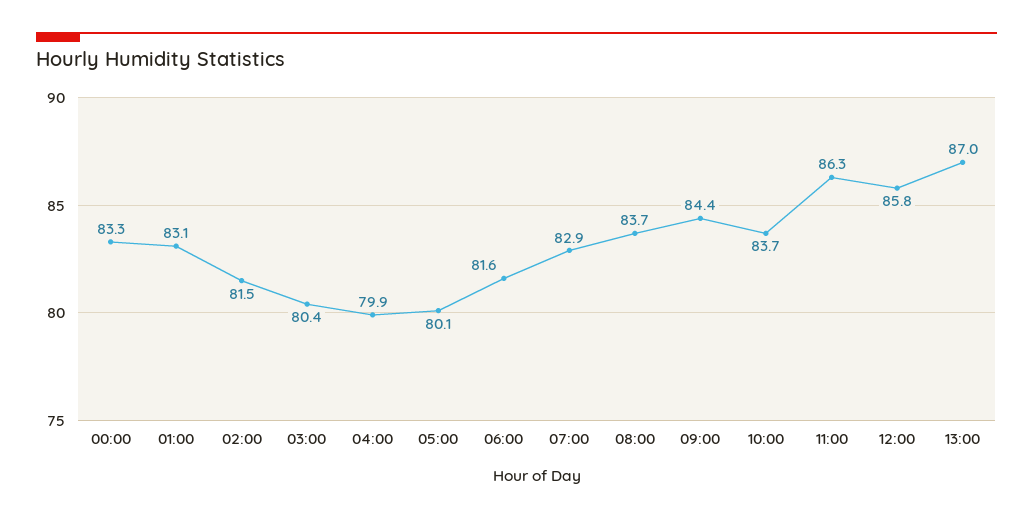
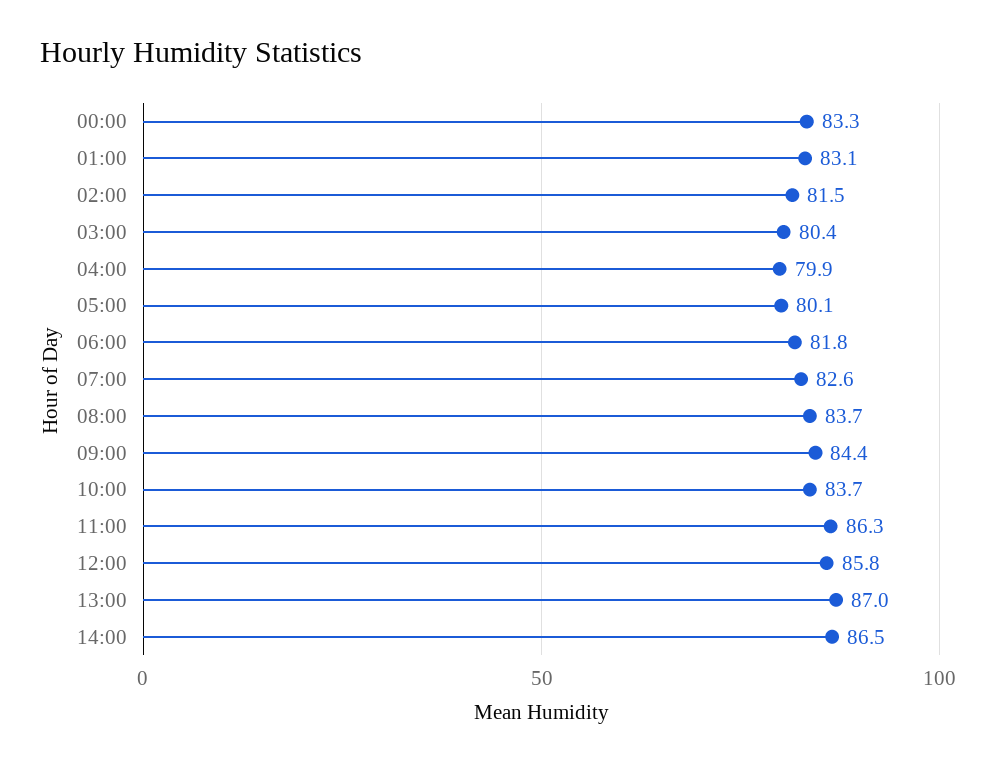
06:00: 81.6 -> 81.8
07:00: 82.9 -> 82.6
14:00: none -> 86.5

